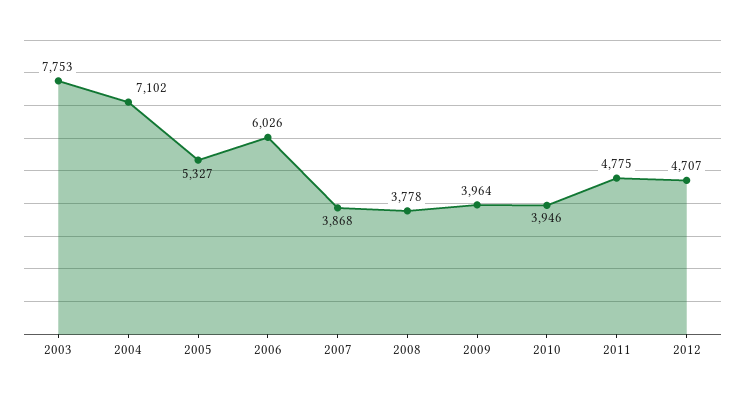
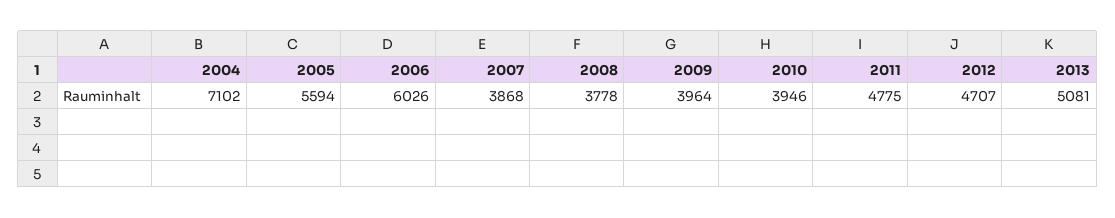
2003: 7753 -> none
2005: 5327 -> 5594
2013: none -> 5081

